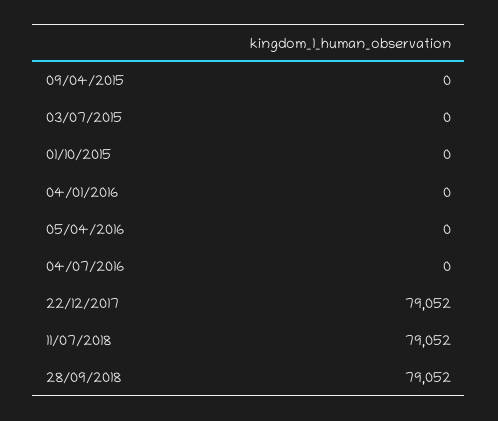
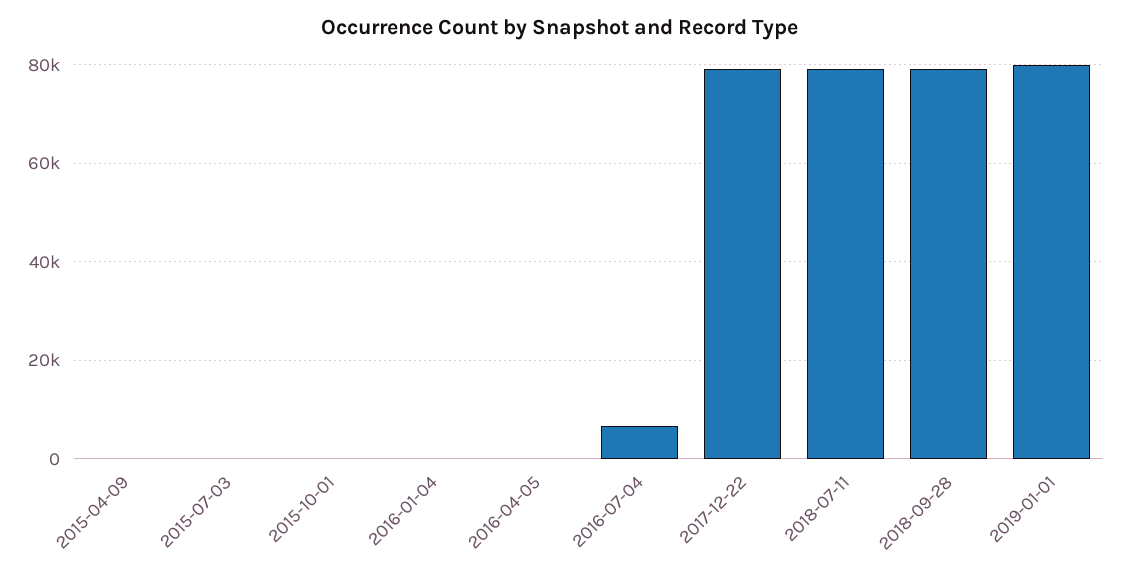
04/07/2016: 0 -> 6000
2019-01-01: none -> 80000

